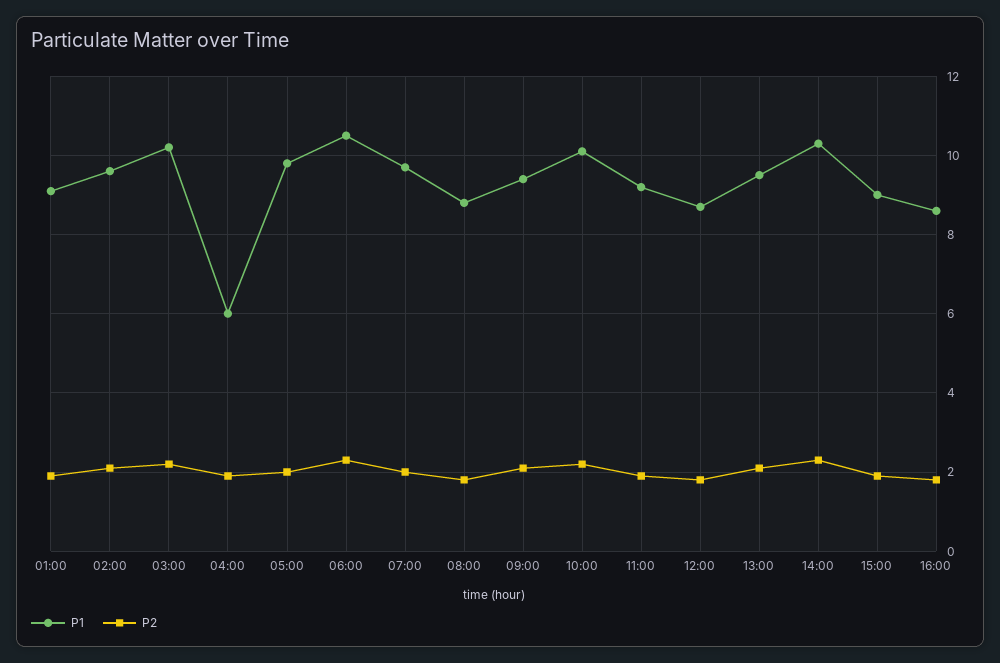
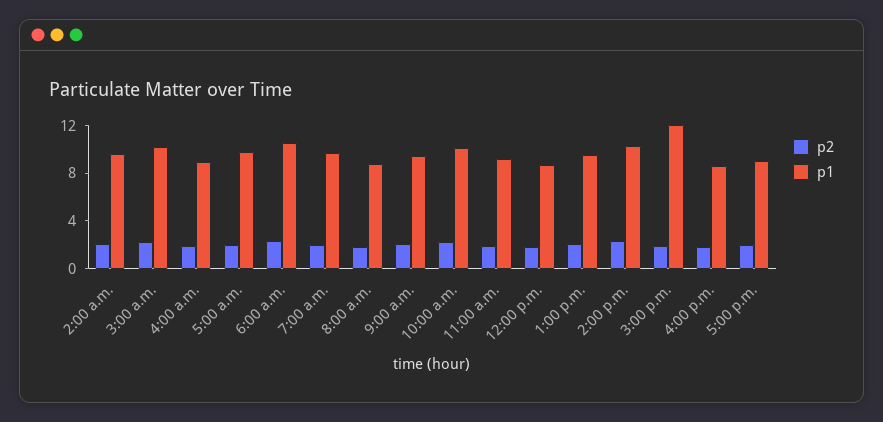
P1, 01:00: 9 -> none
P2, 01:00: 2 -> none
P1, 04:00: 6 -> 9
P1, 15:00: 9 -> 12
P2, 5:00 p.m.: none -> 2
P1, 5:00 p.m.: none -> 9

